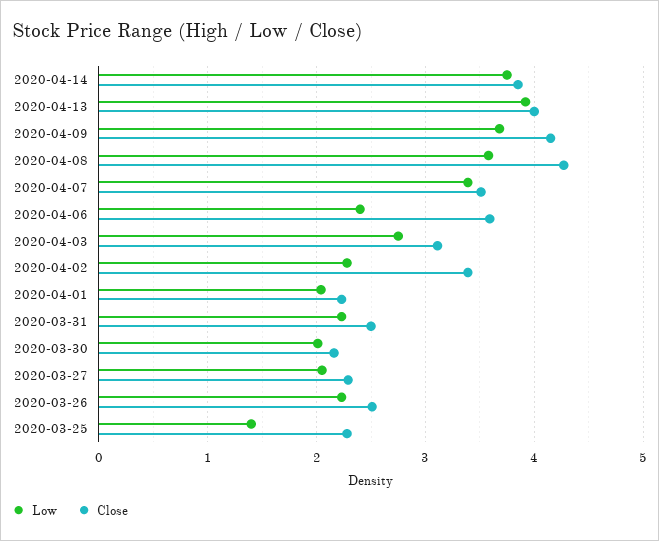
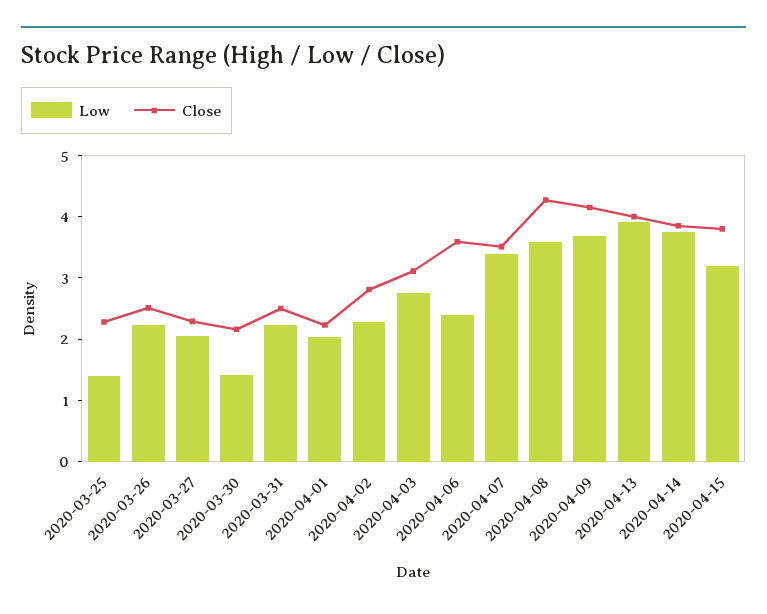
Close, 2020-04-02: 3.4 -> 2.8
Low, 2020-03-30: 2 -> 1.4
Low, 2020-04-15: none -> 3.2
Close, 2020-04-15: none -> 3.8

